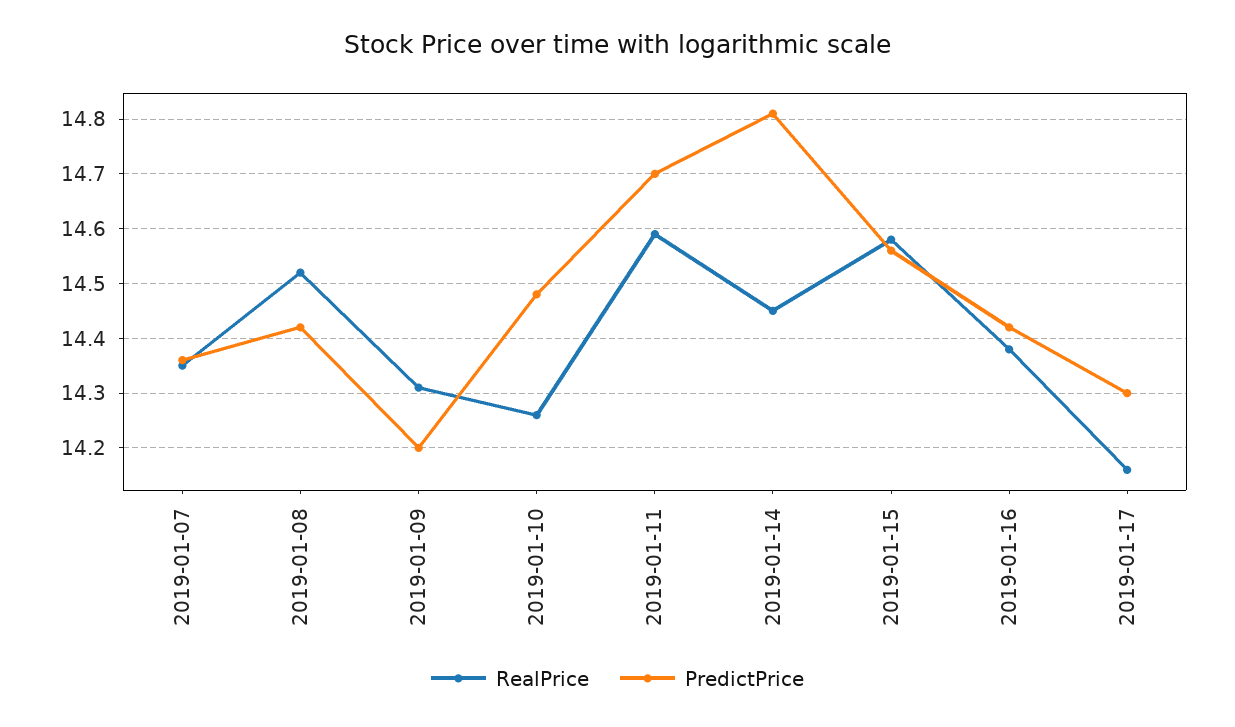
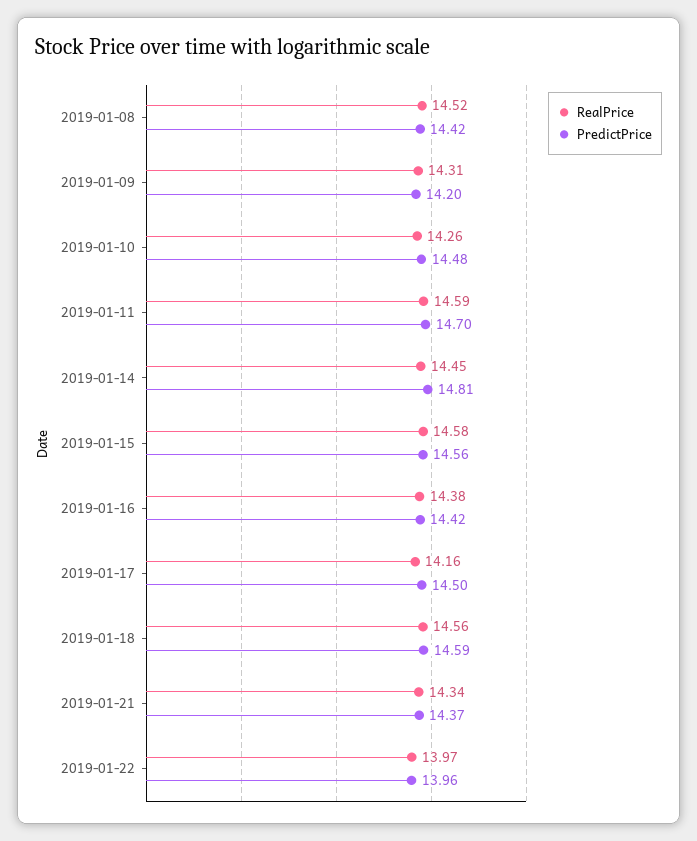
RealPrice, 2019-01-07: 14.35 -> none
PredictPrice, 2019-01-07: 14.35 -> none
PredictPrice, 2019-01-17: 14.3 -> 14.5
RealPrice, 2019-01-18: none -> 14.56
PredictPrice, 2019-01-18: none -> 14.59
RealPrice, 2019-01-21: none -> 14.34
PredictPrice, 2019-01-21: none -> 14.37
RealPrice, 2019-01-22: none -> 13.97
PredictPrice, 2019-01-22: none -> 13.96

